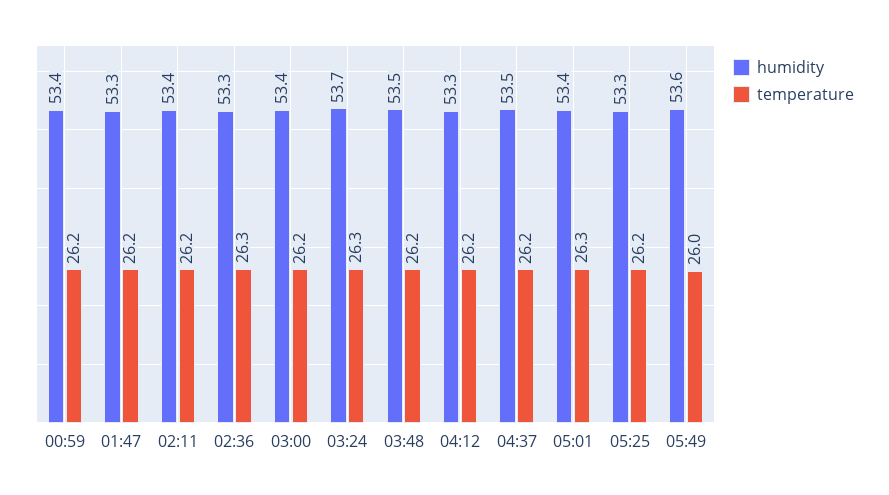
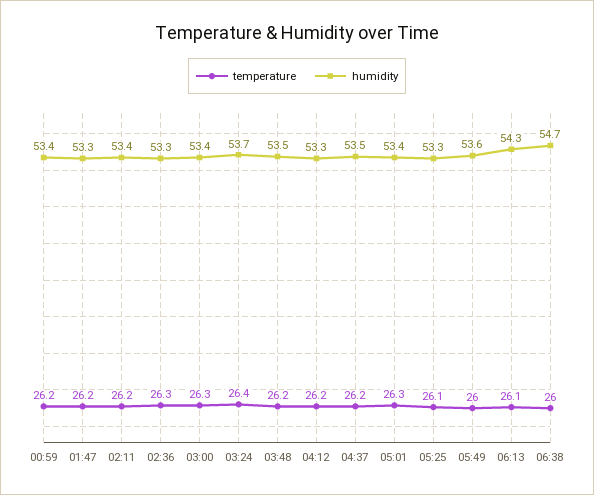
temperature, 03:00: 26.2 -> 26.3
temperature, 03:24: 26.3 -> 26.4
temperature, 05:25: 26.2 -> 26.1
temperature, 06:13: none -> 26.1
humidity, 06:13: none -> 54.3
temperature, 06:38: none -> 26
humidity, 06:38: none -> 54.7

